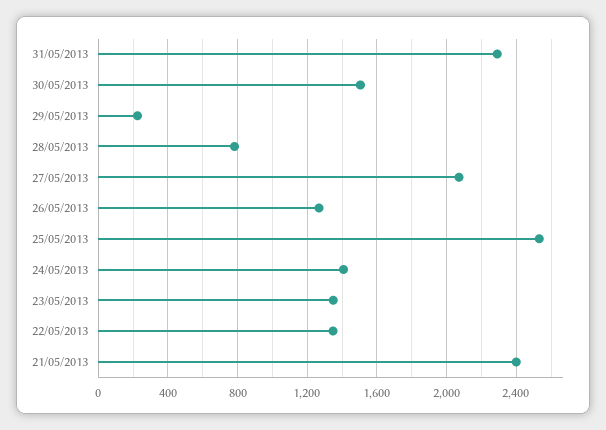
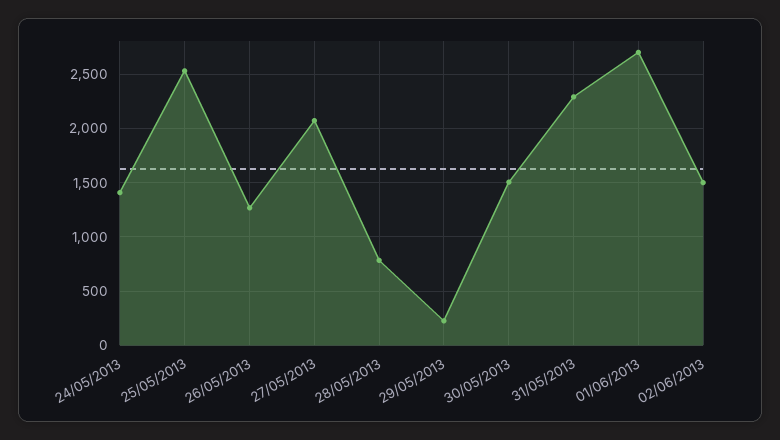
23/05/2013: 1350 -> none
22/05/2013: 1350 -> none
21/05/2013: 2400 -> none
01/06/2013: none -> 2700
02/06/2013: none -> 1500

